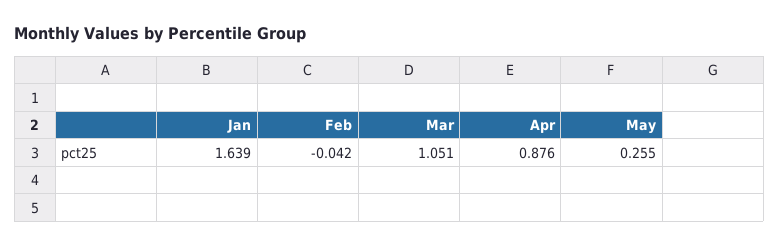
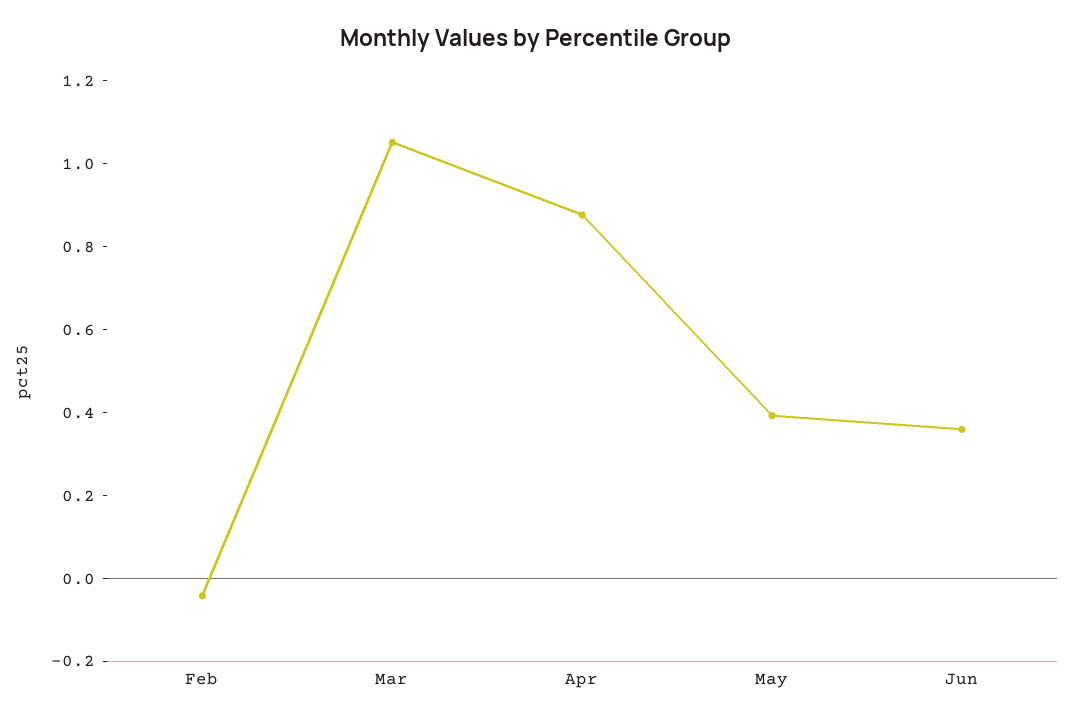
Jan: 1.639 -> none
May: 0.255 -> 0.4
Jun: none -> 0.35

